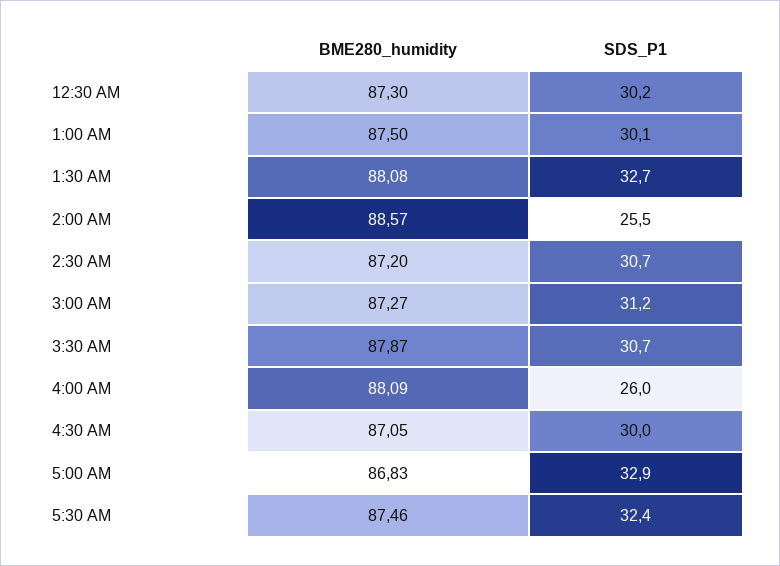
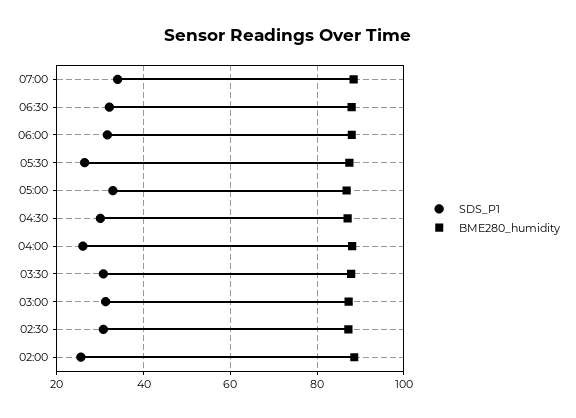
BME280_humidity, 12:30 AM: 87.3 -> none
SDS_P1, 12:30 AM: 30.2 -> none
BME280_humidity, 1:00 AM: 87.5 -> none
SDS_P1, 1:00 AM: 30.1 -> none
BME280_humidity, 1:30 AM: 88.08 -> none
SDS_P1, 1:30 AM: 32.7 -> none
SDS_P1, 5:30 AM: 32.4 -> 26
SDS_P1, 07:00: none -> 34
BME280_humidity, 07:00: none -> 88
SDS_P1, 06:30: none -> 32
BME280_humidity, 06:30: none -> 88
SDS_P1, 06:00: none -> 32
BME280_humidity, 06:00: none -> 88

